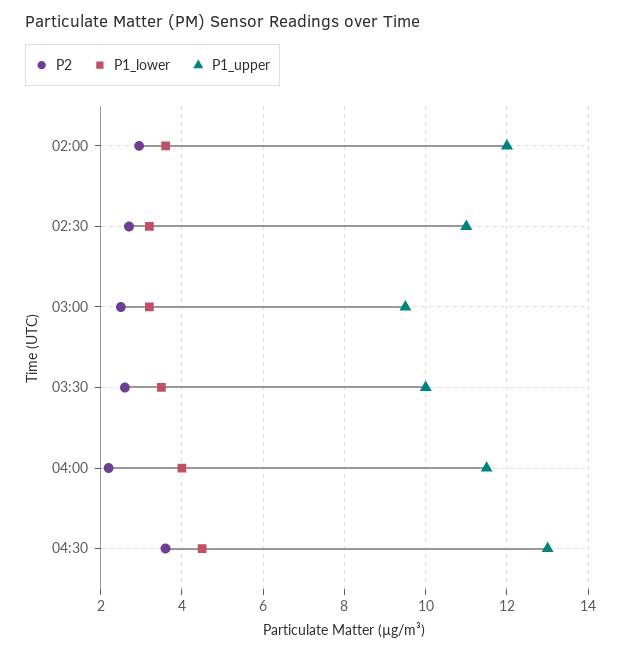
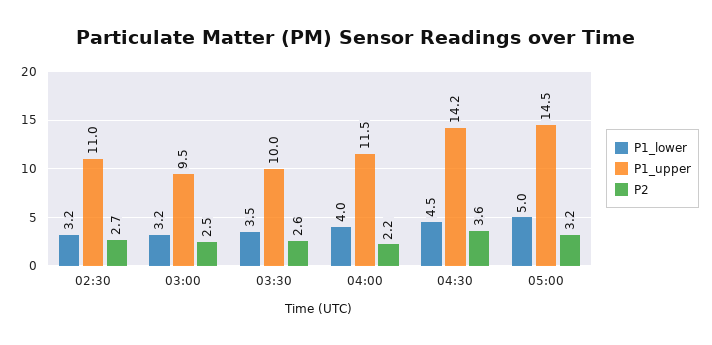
P2, 02:00: 3 -> none
P1_lower, 02:00: 3.6 -> none
P1_upper, 02:00: 12 -> none
P1_upper, 04:30: 13 -> 14.2
P1_lower, 05:00: none -> 5
P1_upper, 05:00: none -> 14.5
P2, 05:00: none -> 3.2

